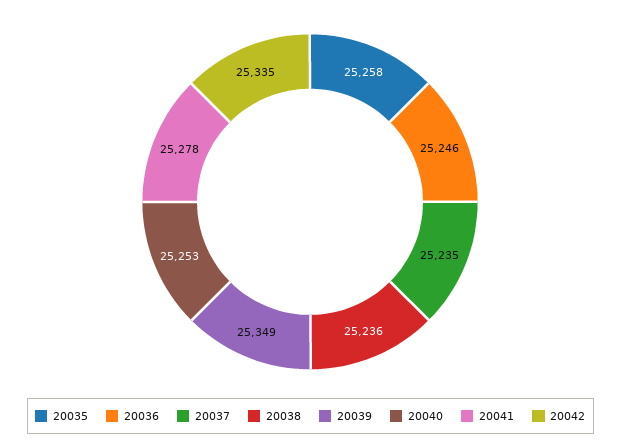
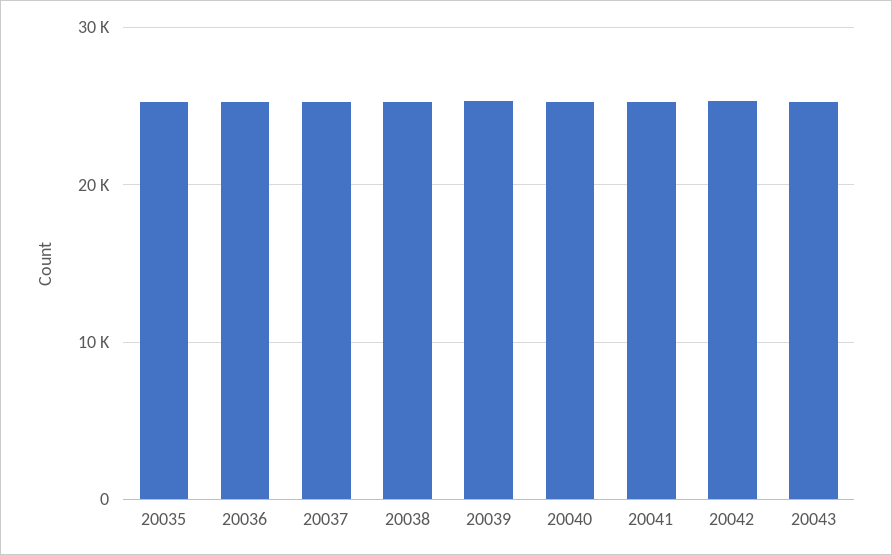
20043: none -> 25000

